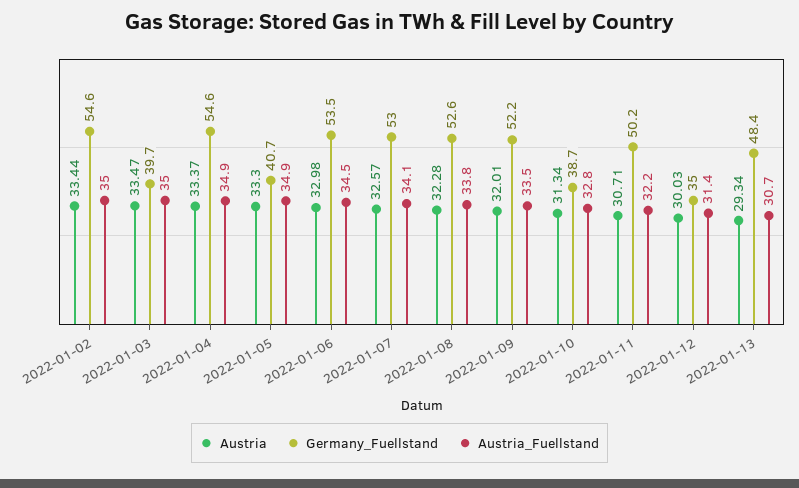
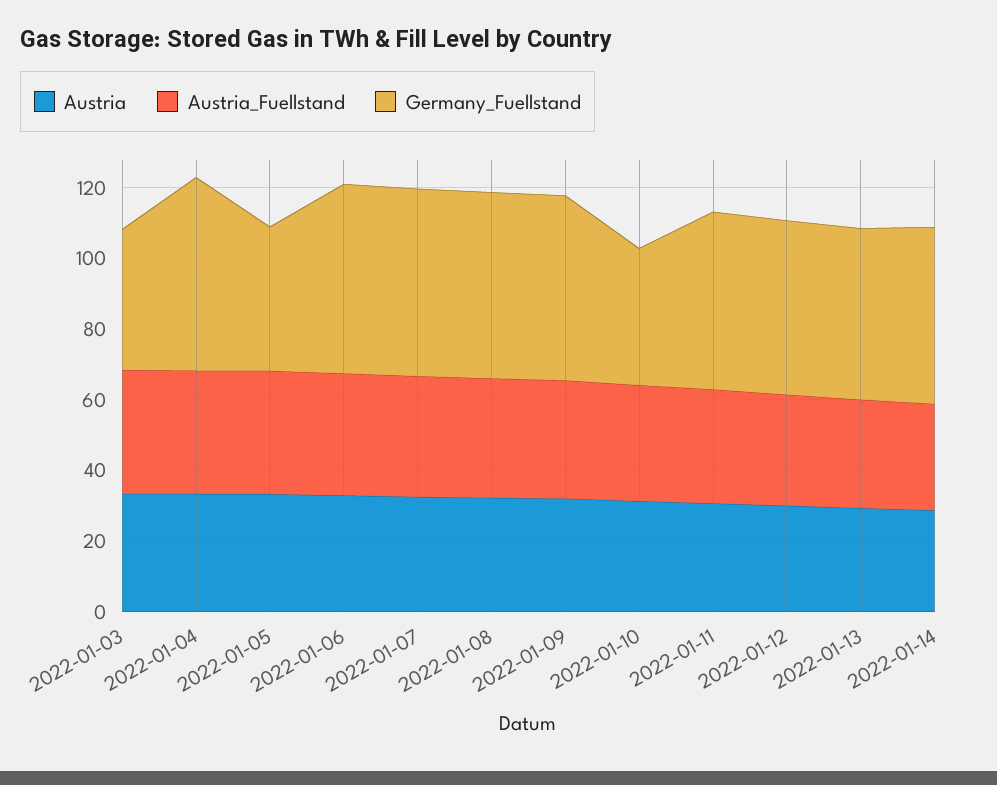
Austria, 2022-01-02: 33.44 -> none
Germany_Fuellstand, 2022-01-02: 54.6 -> none
Austria_Fuellstand, 2022-01-02: 35 -> none
Germany_Fuellstand, 2022-01-12: 35 -> 50
Austria, 2022-01-14: none -> 30
Austria_Fuellstand, 2022-01-14: none -> 30
Germany_Fuellstand, 2022-01-14: none -> 50

